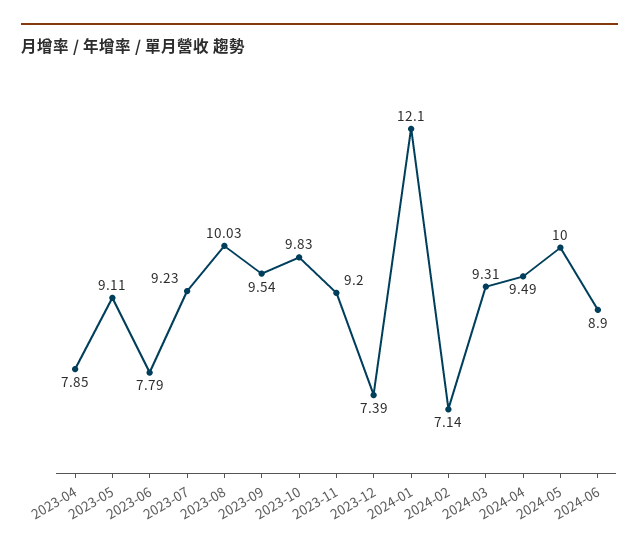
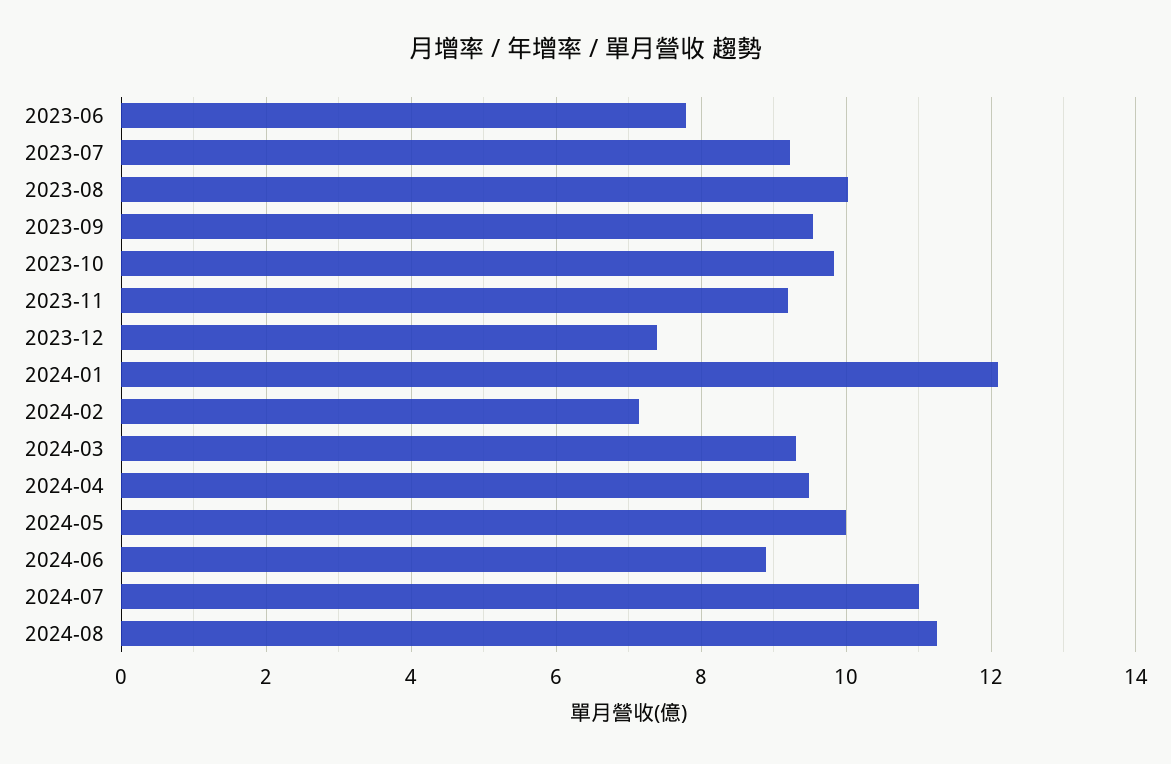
2023-04: 7.85 -> none
2023-05: 9.11 -> none
2024-07: none -> 11
2024-08: none -> 11.2

